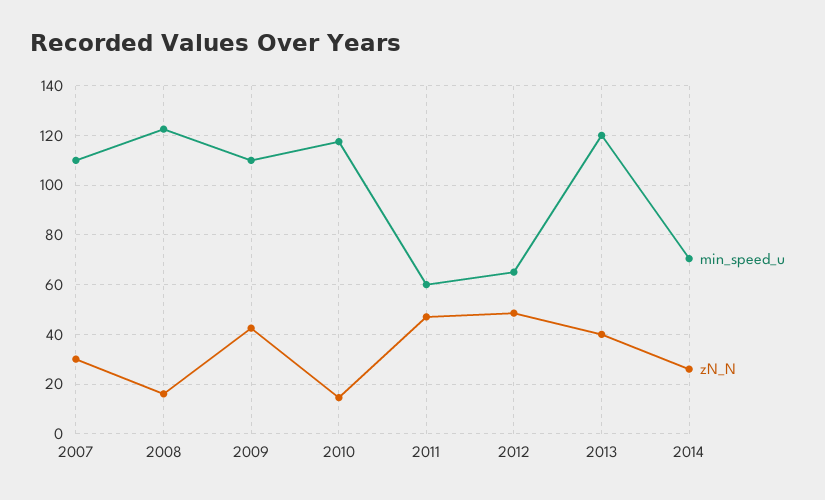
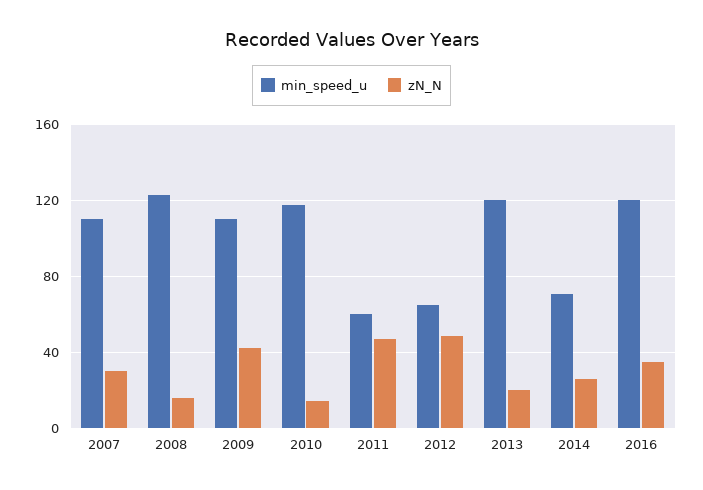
zN_N, 2013: 40 -> 20
min_speed_u, 2016: none -> 120
zN_N, 2016: none -> 35

